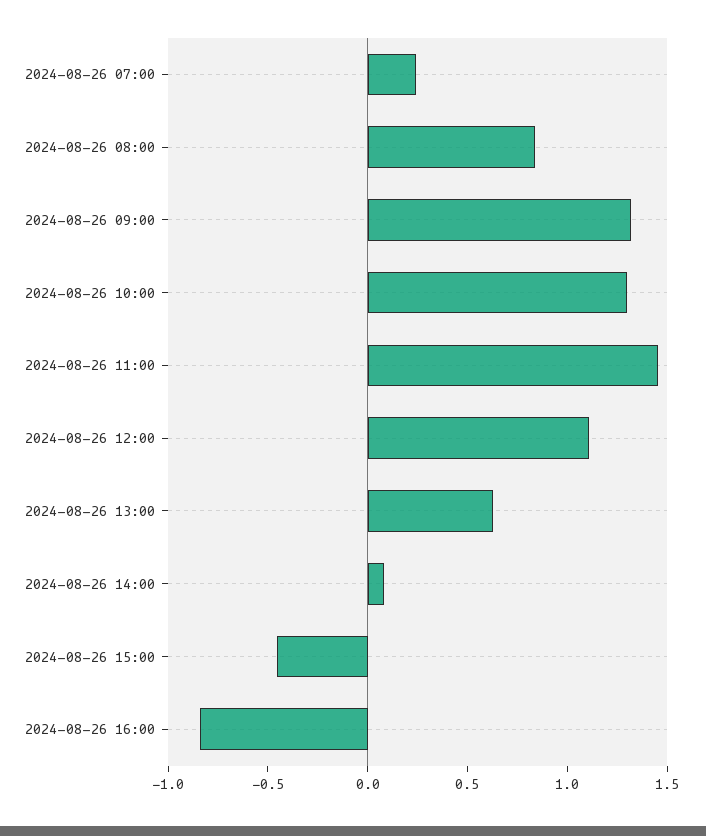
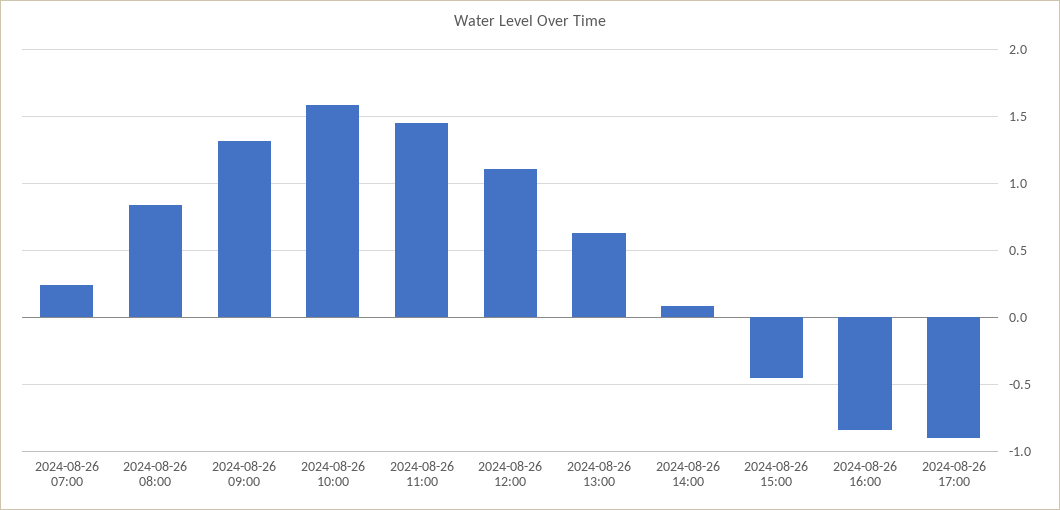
2024-08-26 10:00: 1.3 -> 1.6
2024-08-26 17:00: none -> -0.9

